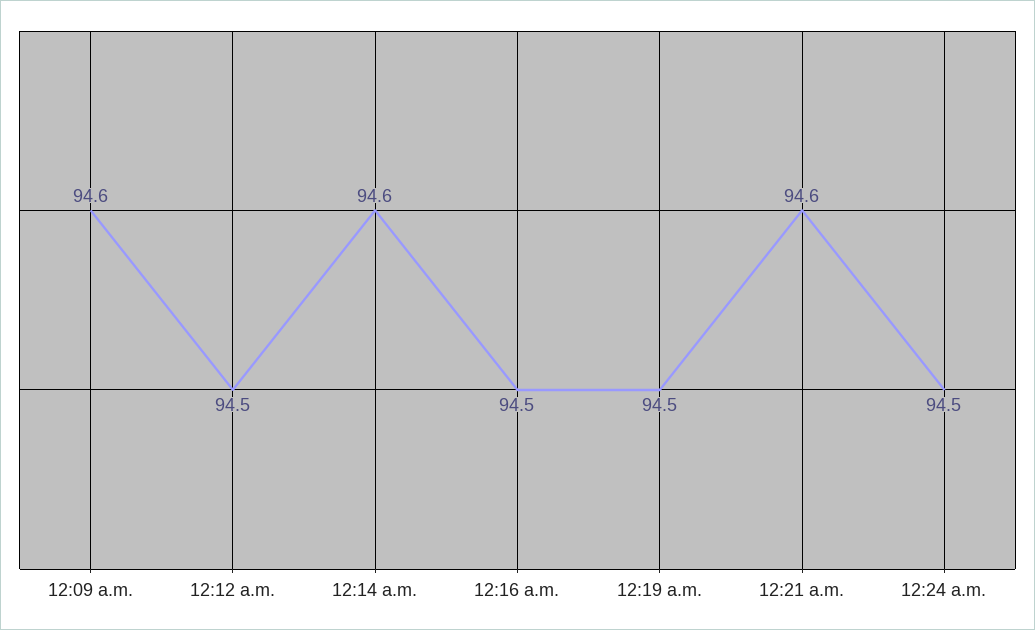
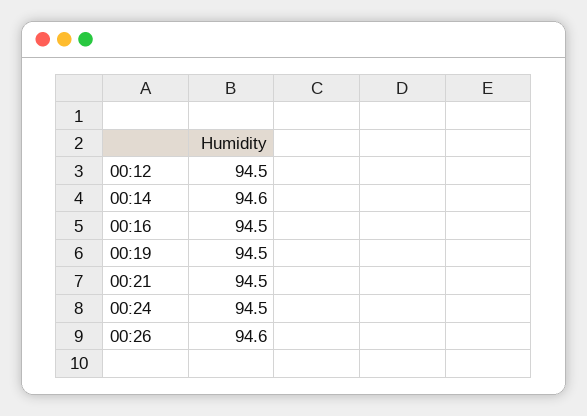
12:09 a.m.: 94.6 -> none
12:21 a.m.: 94.6 -> 94.5
00:26: none -> 94.6

